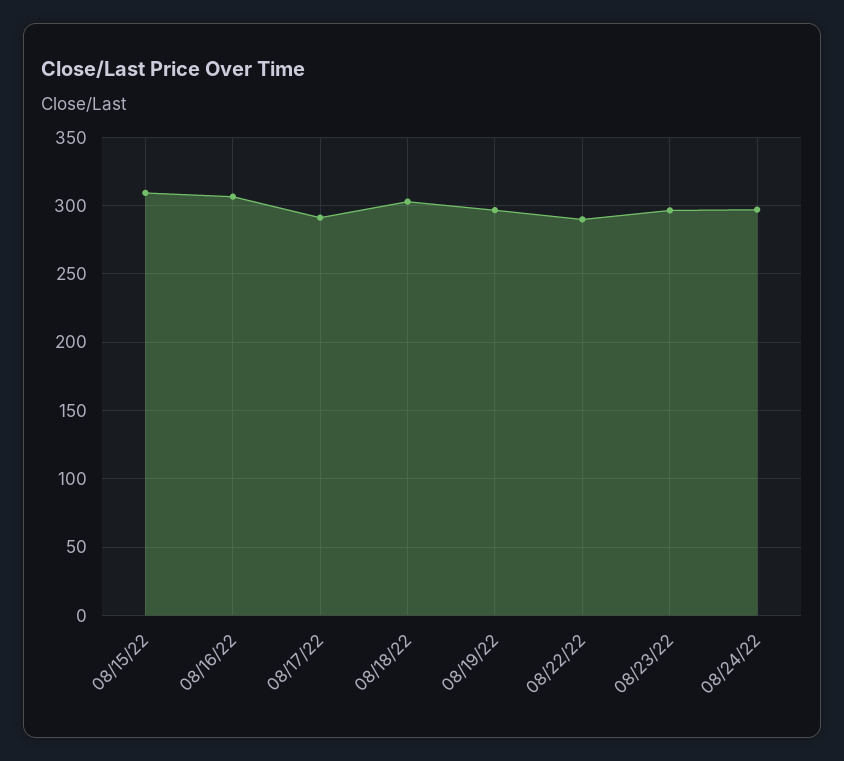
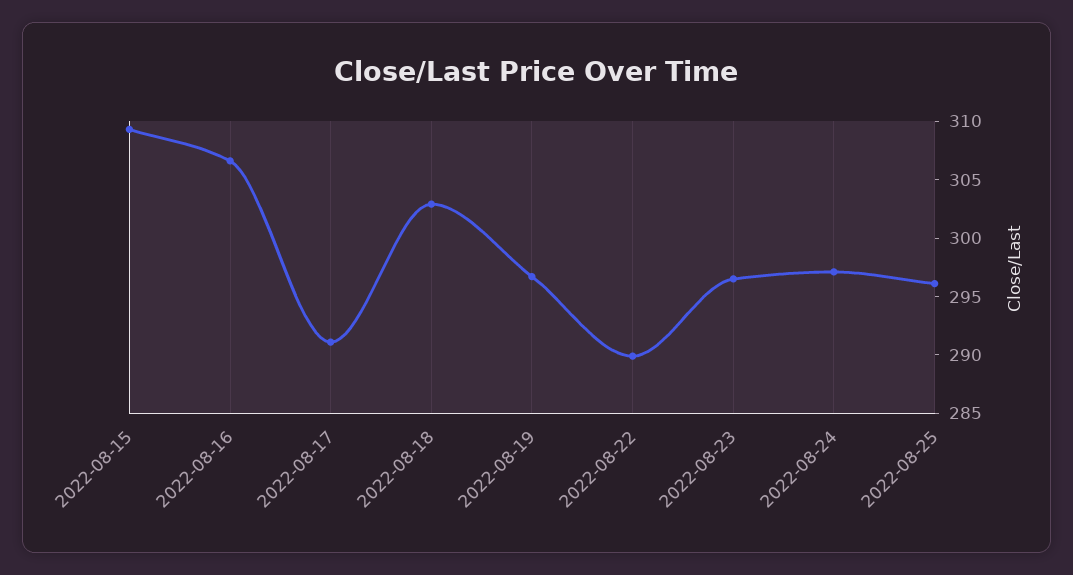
2022-08-25: none -> 296

